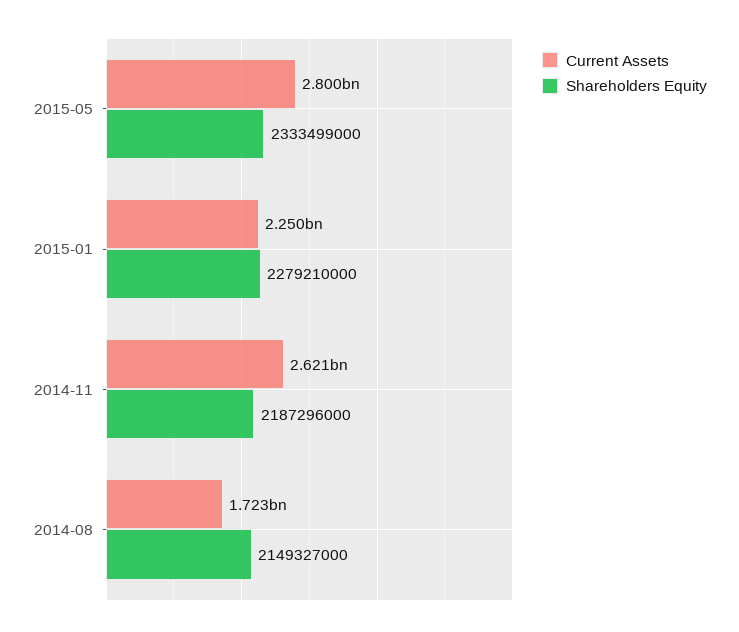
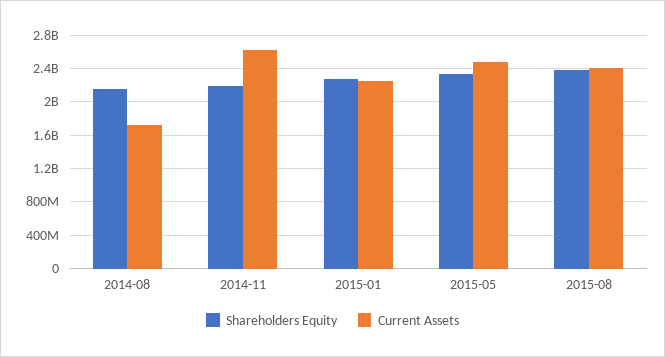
Current Assets, 2015-05: 2800000000 -> 2500000000
Shareholders Equity, 2015-08: none -> 2400000000
Current Assets, 2015-08: none -> 2400000000

